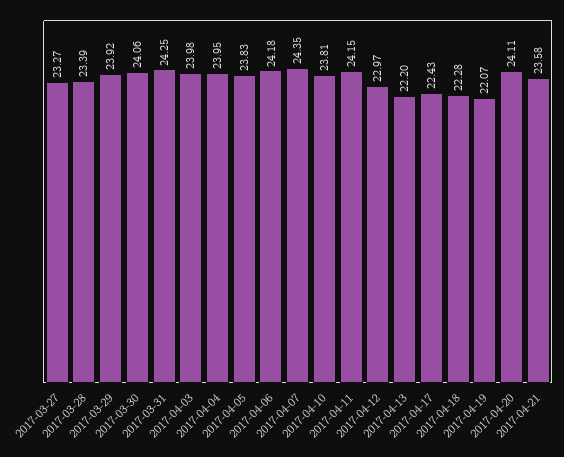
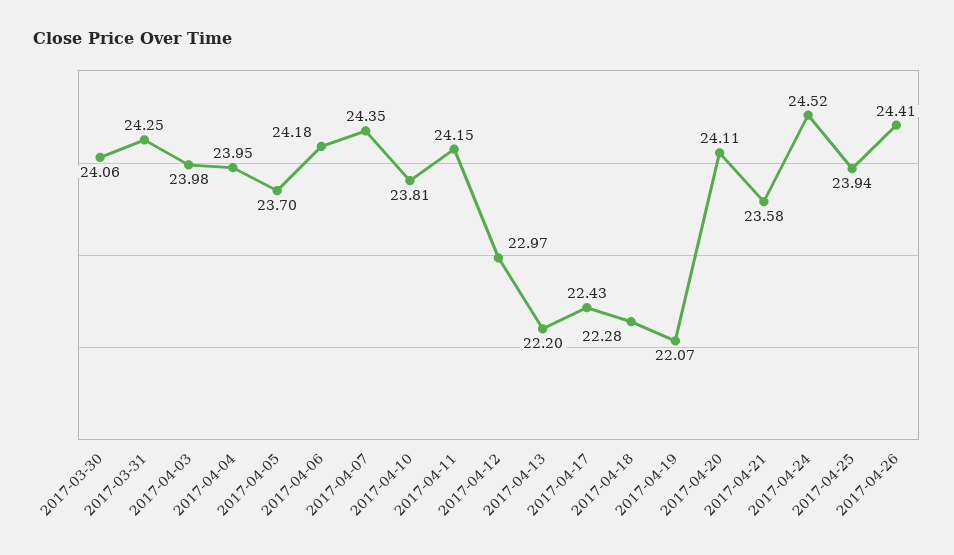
2017-03-27: 23.27 -> none
2017-03-28: 23.39 -> none
2017-03-29: 23.92 -> none
2017-04-05: 23.83 -> 23.7
2017-04-24: none -> 24.52
2017-04-25: none -> 23.94
2017-04-26: none -> 24.41

